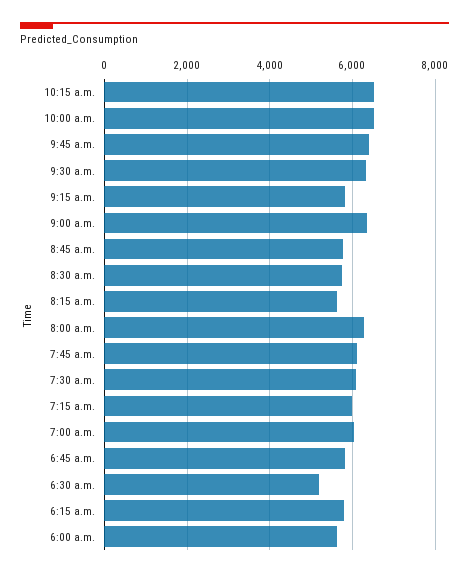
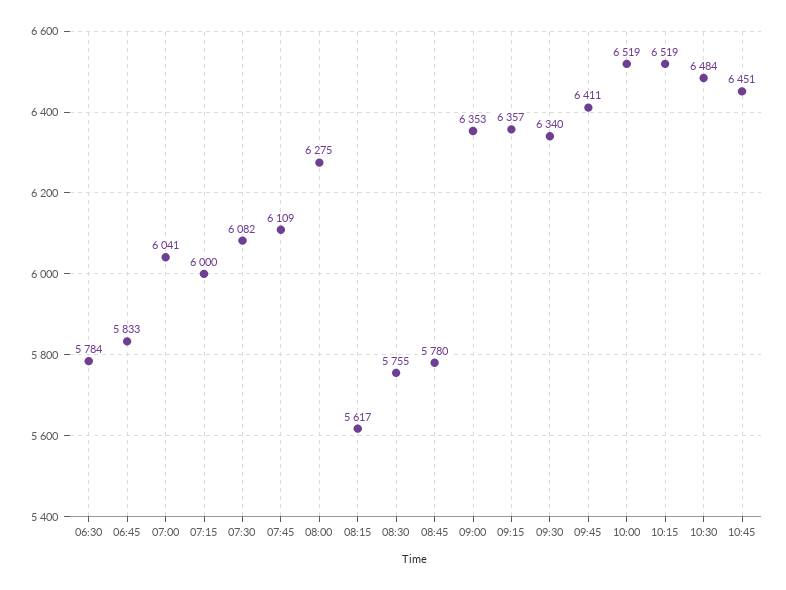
9:15 a.m.: 5800 -> 6357
6:30 a.m.: 5200 -> 5784
6:15 a.m.: 5800 -> none
6:00 a.m.: 5600 -> none
10:30: none -> 6484
10:45: none -> 6451

